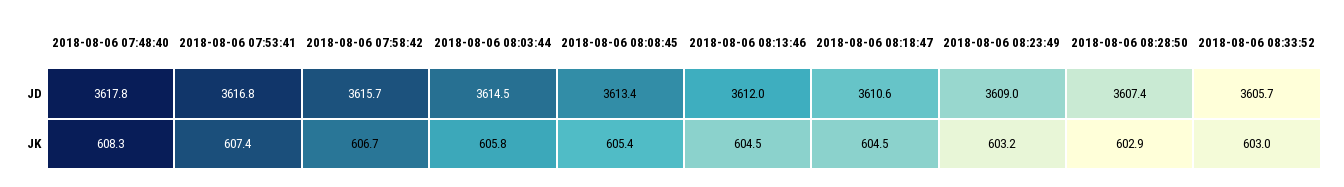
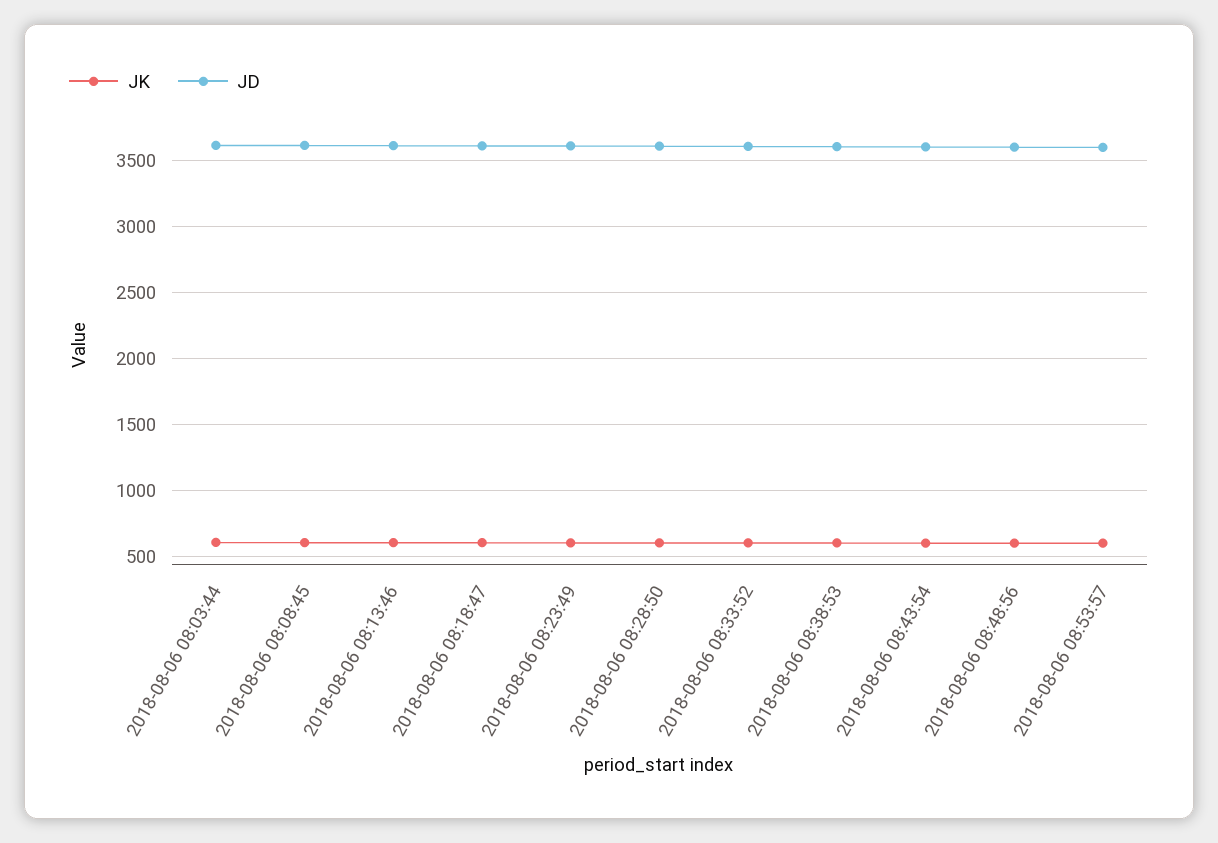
JD, 2018-08-06 07:48:40: 3617.8 -> none
JD, 2018-08-06 07:53:41: 3616.8 -> none
JD, 2018-08-06 07:58:42: 3615.7 -> none
JK, 2018-08-06 07:48:40: 608.3 -> none
JK, 2018-08-06 07:53:41: 607.4 -> none
JK, 2018-08-06 07:58:42: 606.7 -> none
JK, 2018-08-06 08:38:53: none -> 600
JD, 2018-08-06 08:38:53: none -> 3600
JK, 2018-08-06 08:43:54: none -> 600
JD, 2018-08-06 08:43:54: none -> 3600
JK, 2018-08-06 08:48:56: none -> 600
JD, 2018-08-06 08:48:56: none -> 3600
JK, 2018-08-06 08:53:57: none -> 600
JD, 2018-08-06 08:53:57: none -> 3600

